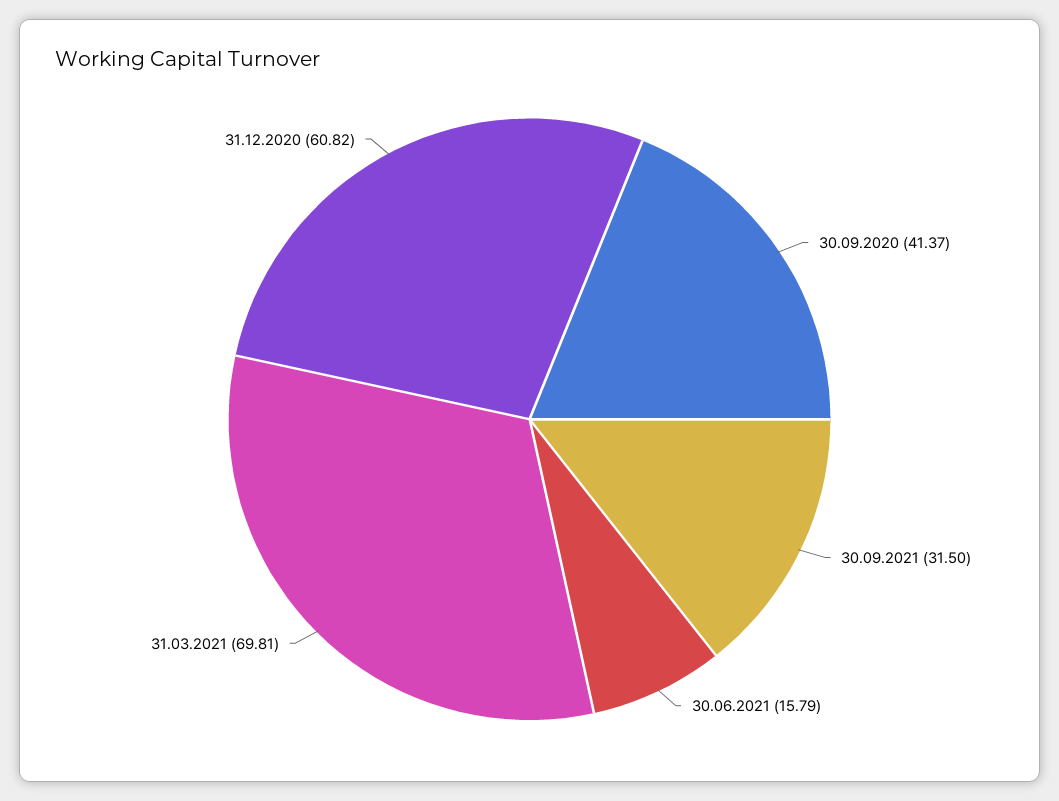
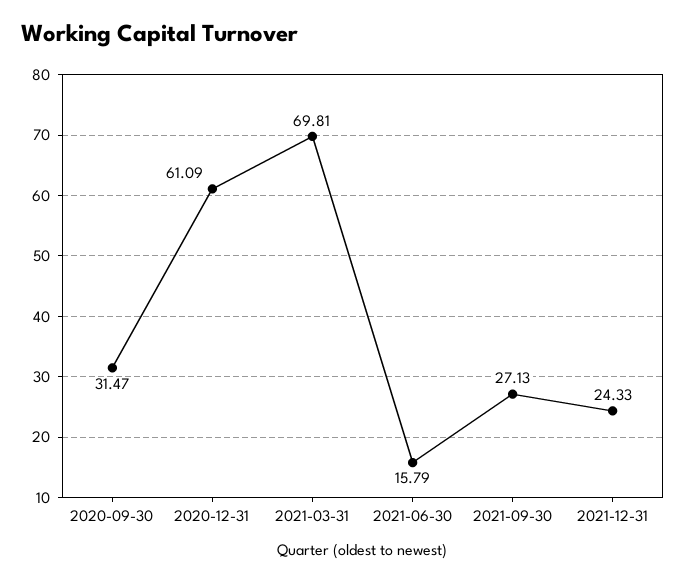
30.09.2020: 41.37 -> 31.47
30.09.2021: 31.5 -> 27.13
31.12.2020: 60.82 -> 61.09
2021-12-31: none -> 24.33

